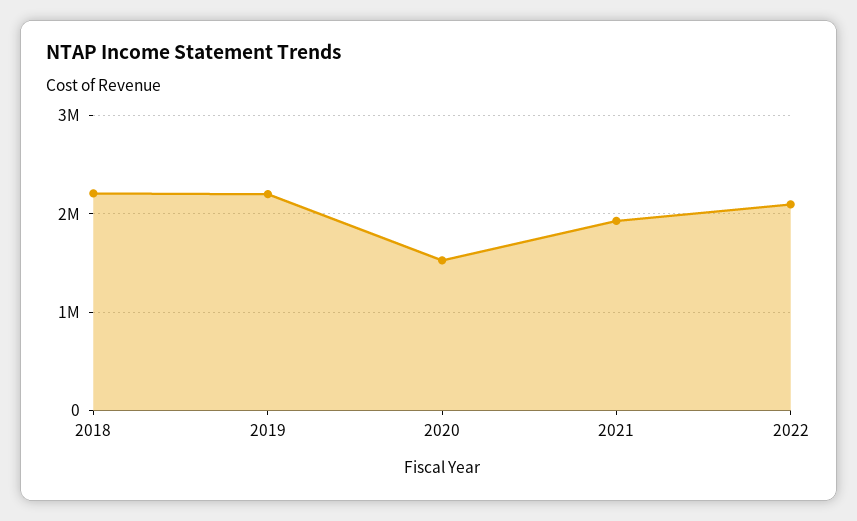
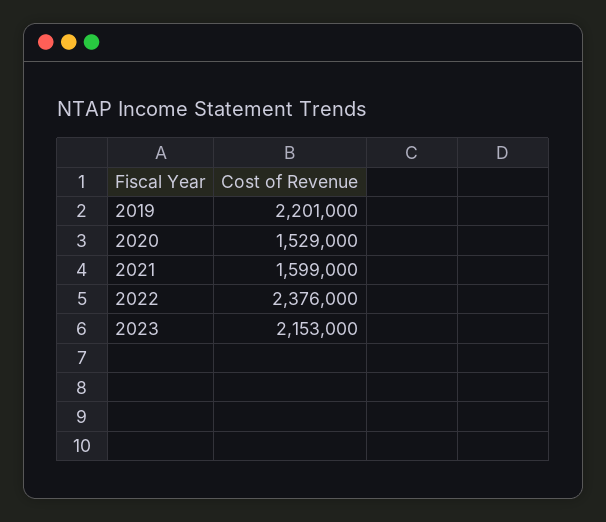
2018: 2200000 -> none
2021: 1900000 -> 1599000
2022: 2100000 -> 2376000
2023: none -> 2153000

